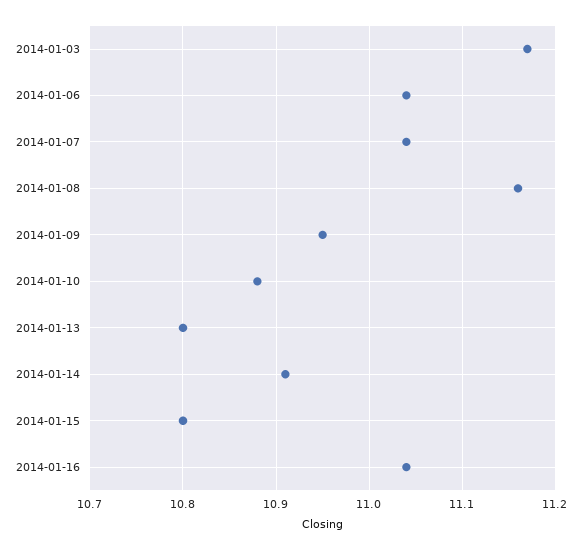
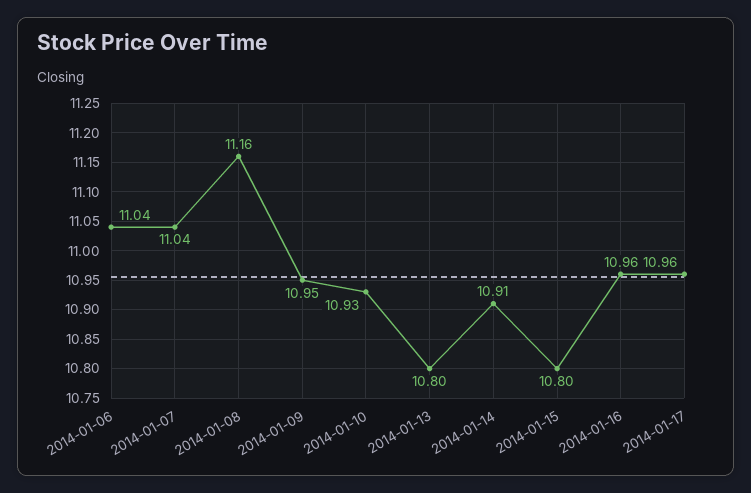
2014-01-03: 11.17 -> none
2014-01-10: 10.88 -> 10.93
2014-01-16: 11.04 -> 10.96
2014-01-17: none -> 10.96

